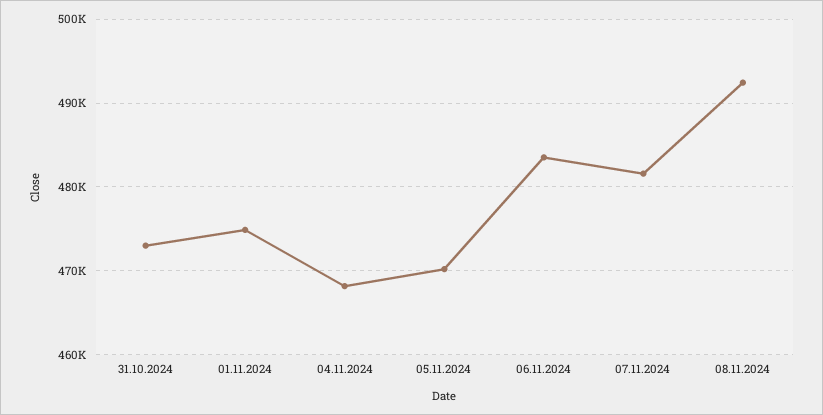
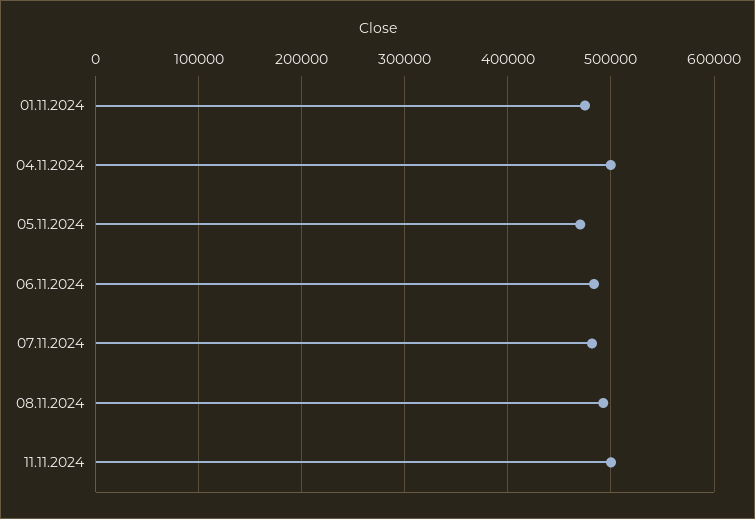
31.10.2024: 473000 -> none
04.11.2024: 468000 -> 500000
11.11.2024: none -> 500000

